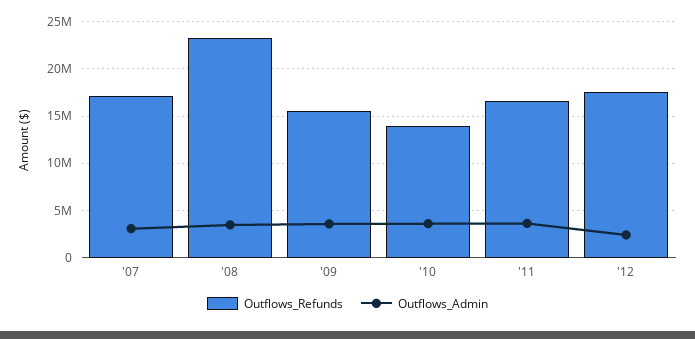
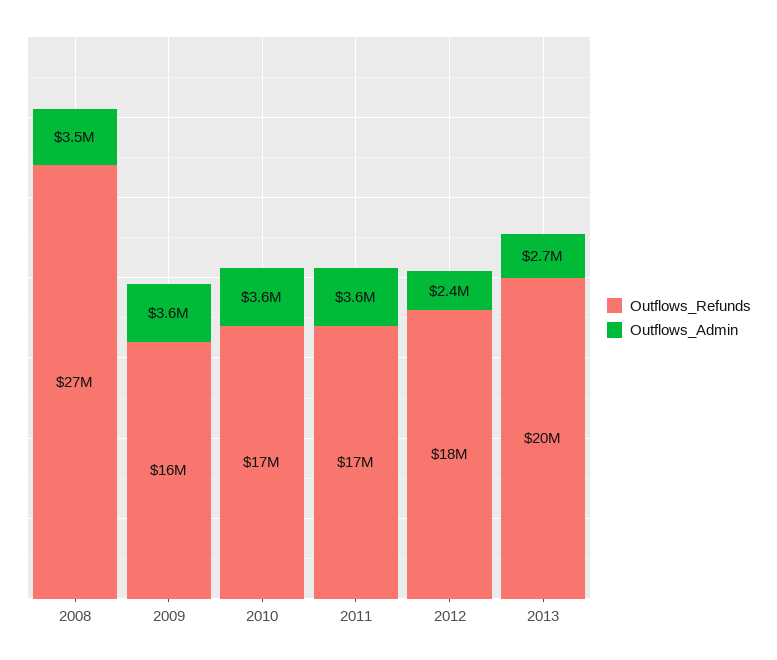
Outflows_Refunds, '07: 17000000 -> none
Outflows_Admin, '07: 3000000 -> none
Outflows_Refunds, '08: 23000000 -> 27000000
Outflows_Refunds, '10: 14000000 -> 17000000
Outflows_Refunds, 2013: none -> 20000000
Outflows_Admin, 2013: none -> 2700000

